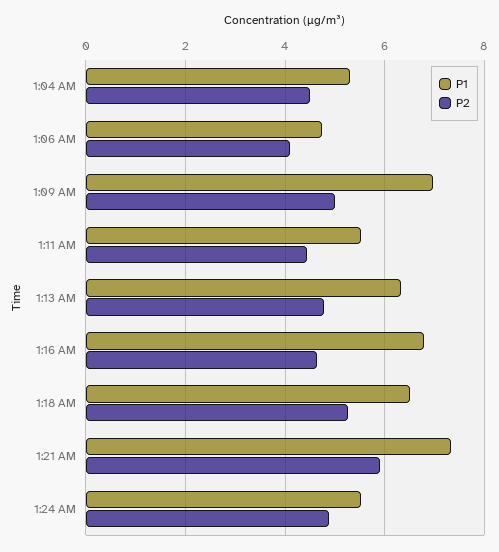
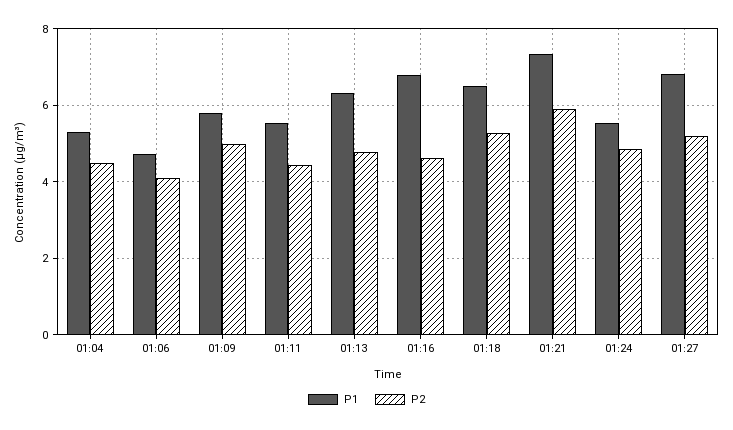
P1, 1:09 AM: 7 -> 5.8
P1, 01:27: none -> 6.8
P2, 01:27: none -> 5.2

